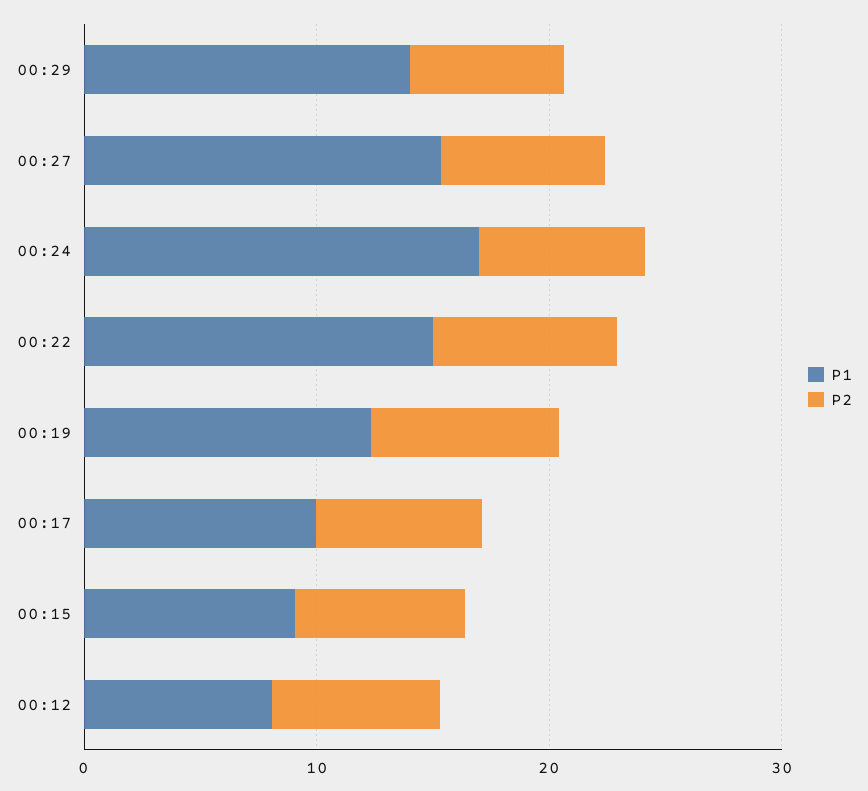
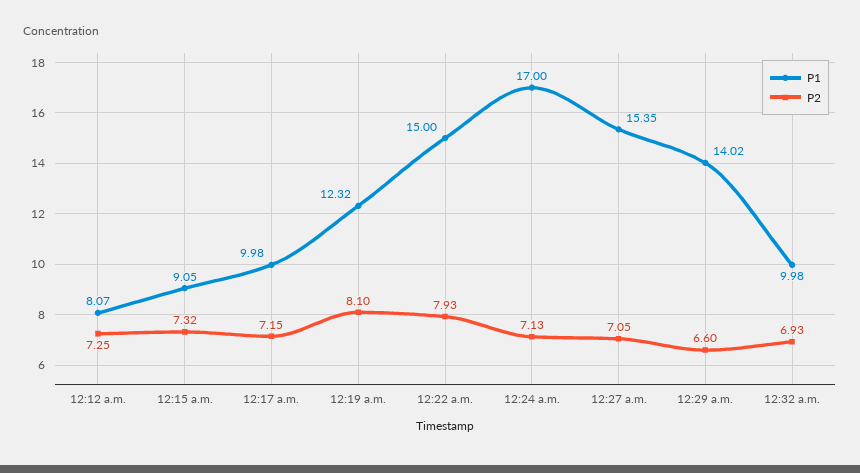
P1, 12:32 a.m.: none -> 9.98
P2, 12:32 a.m.: none -> 6.93

